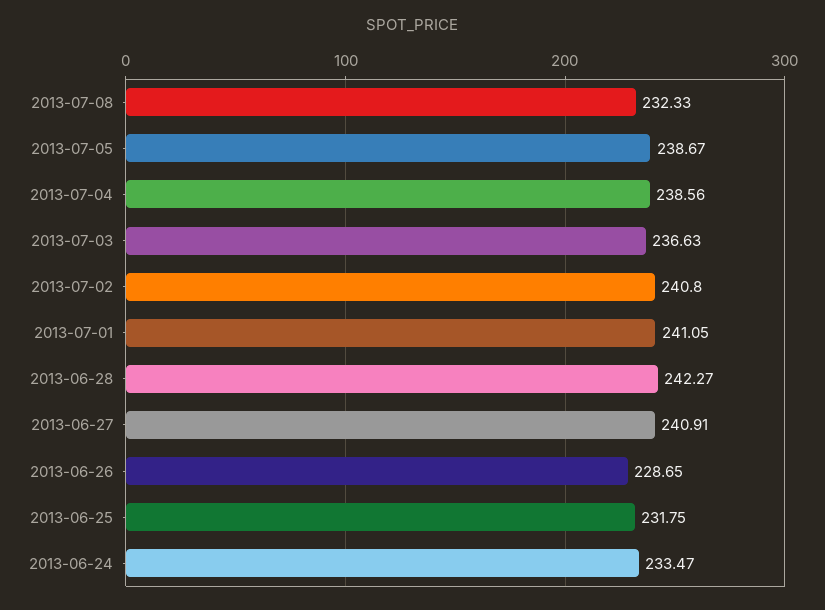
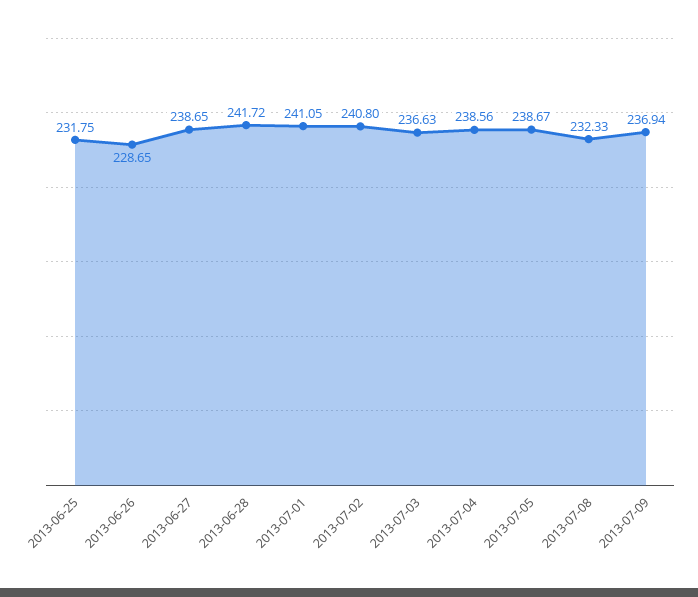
2013-06-28: 242.27 -> 241.72
2013-06-27: 240.91 -> 238.65
2013-06-24: 233.47 -> none
2013-07-09: none -> 236.94

